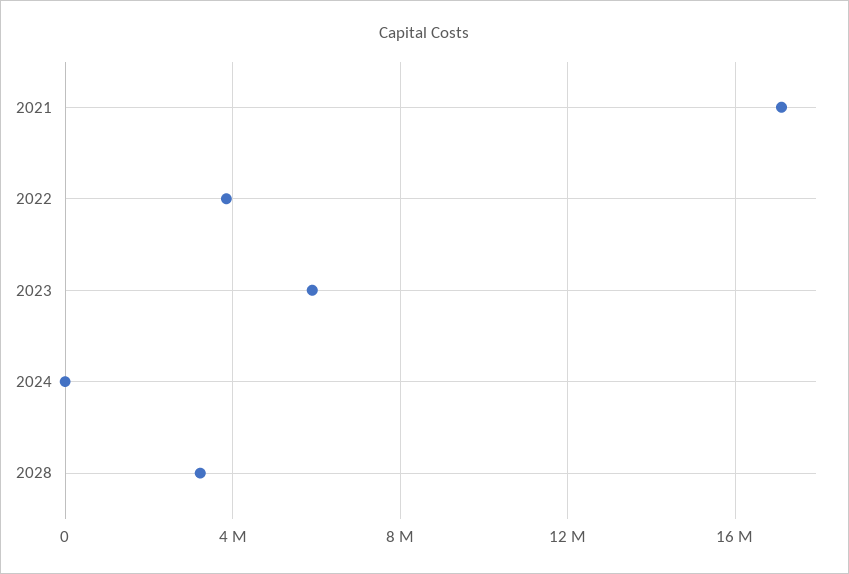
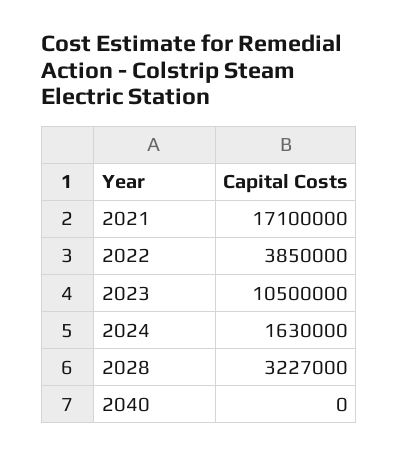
2023: 6000000 -> 10500000
2024: 0 -> 1630000
2040: none -> 0

